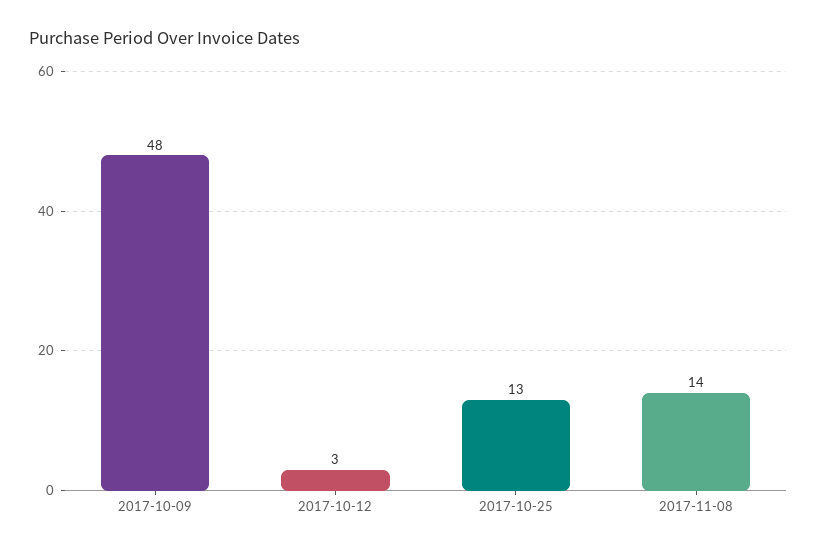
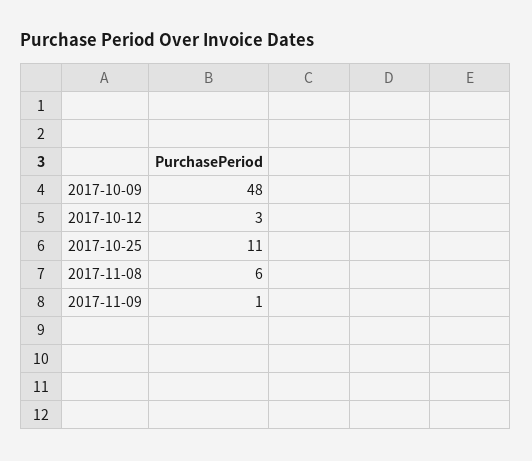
2017-10-25: 13 -> 11
2017-11-08: 14 -> 6
2017-11-09: none -> 1

